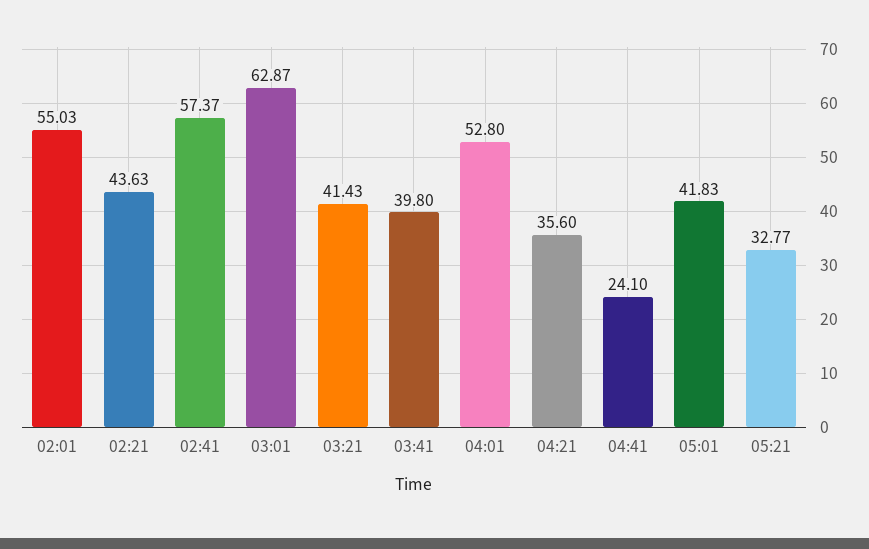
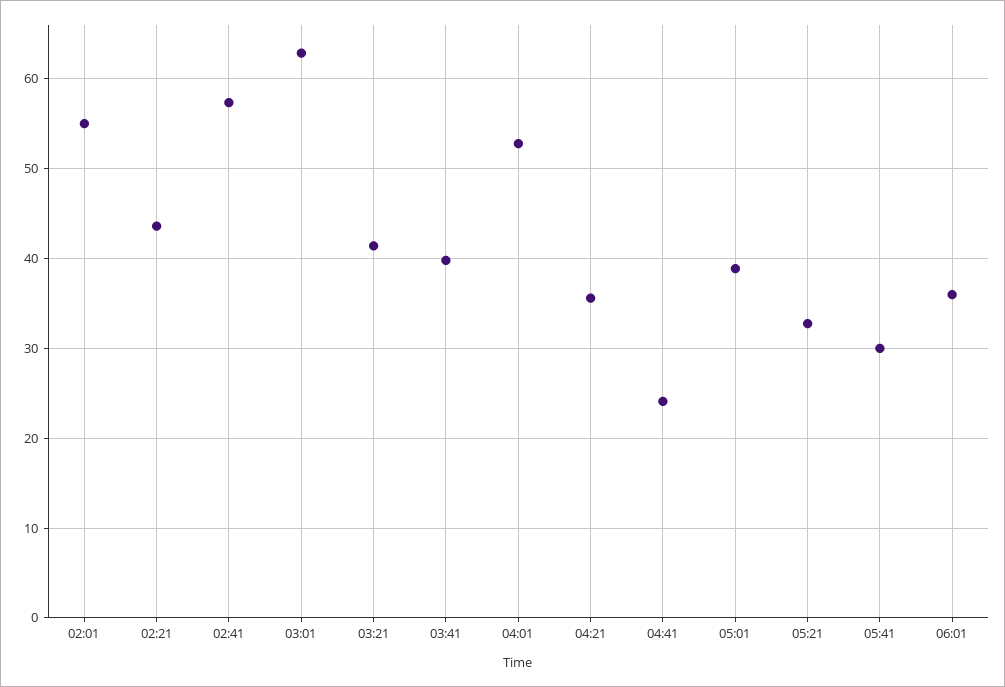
05:01: 41.83 -> 39
05:41: none -> 30
06:01: none -> 36

